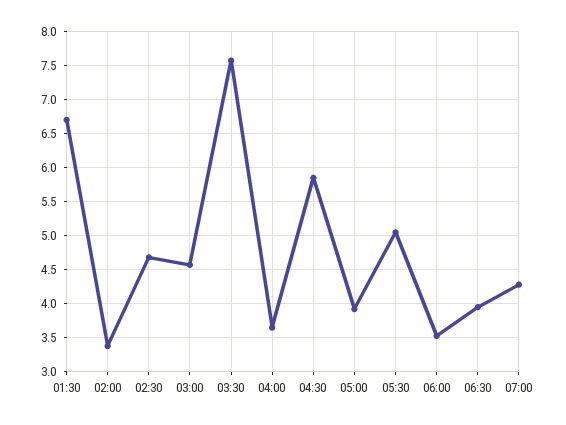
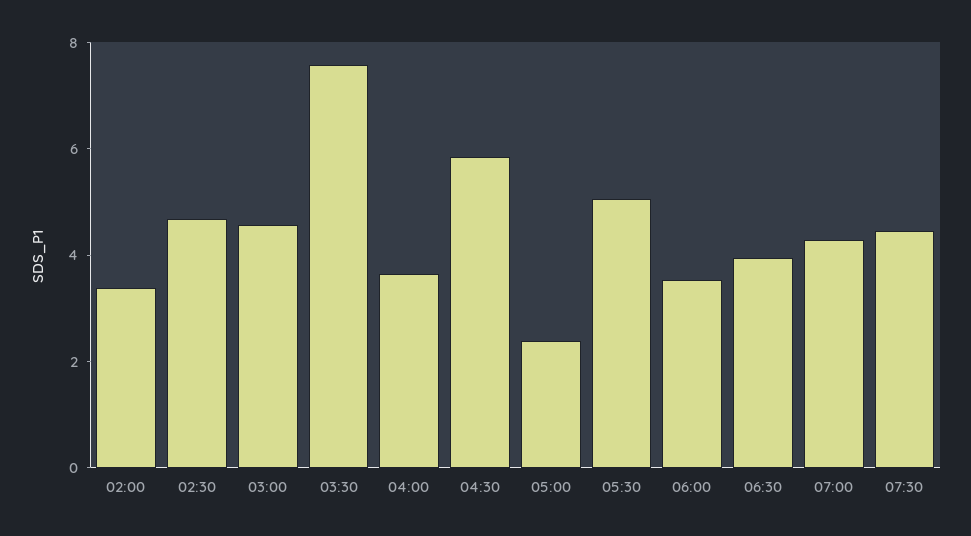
01:30: 6.7 -> none
05:00: 3.9 -> 2.5
07:30: none -> 4.5

